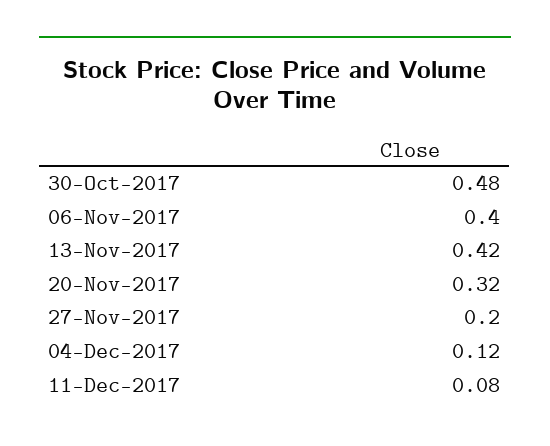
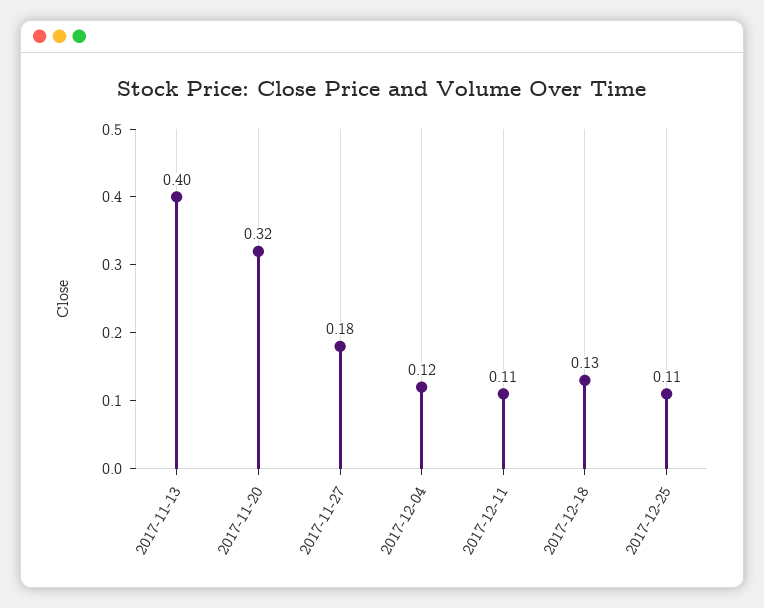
30-Oct-2017: 0.48 -> none
06-Nov-2017: 0.4 -> none
13-Nov-2017: 0.42 -> 0.4
27-Nov-2017: 0.2 -> 0.18
11-Dec-2017: 0.08 -> 0.11
2017-12-18: none -> 0.13
2017-12-25: none -> 0.11

